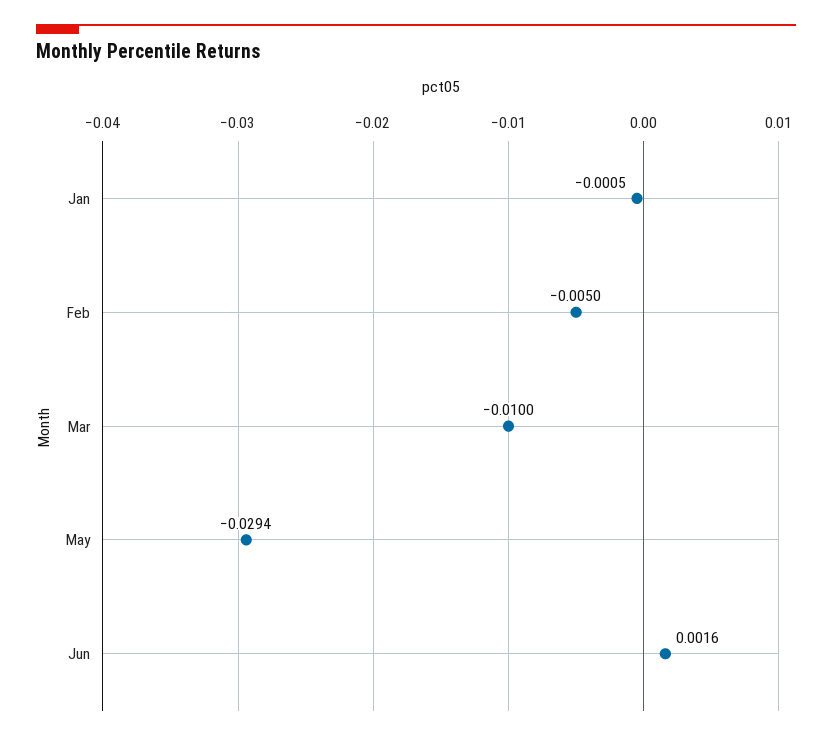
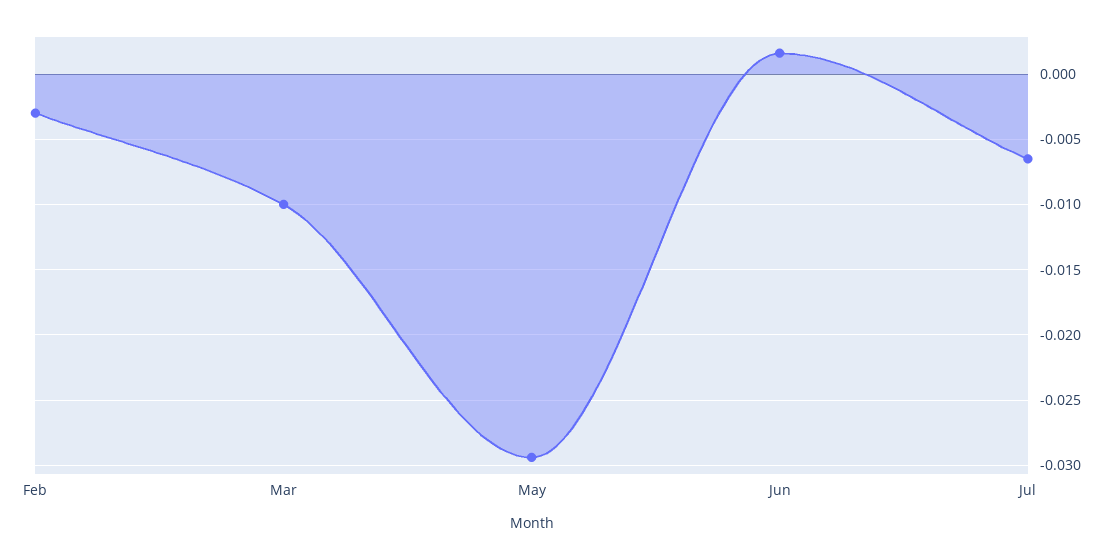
Jan: -0.0005 -> none
Feb: -0.005 -> -0.003
Jul: none -> -0.0065

